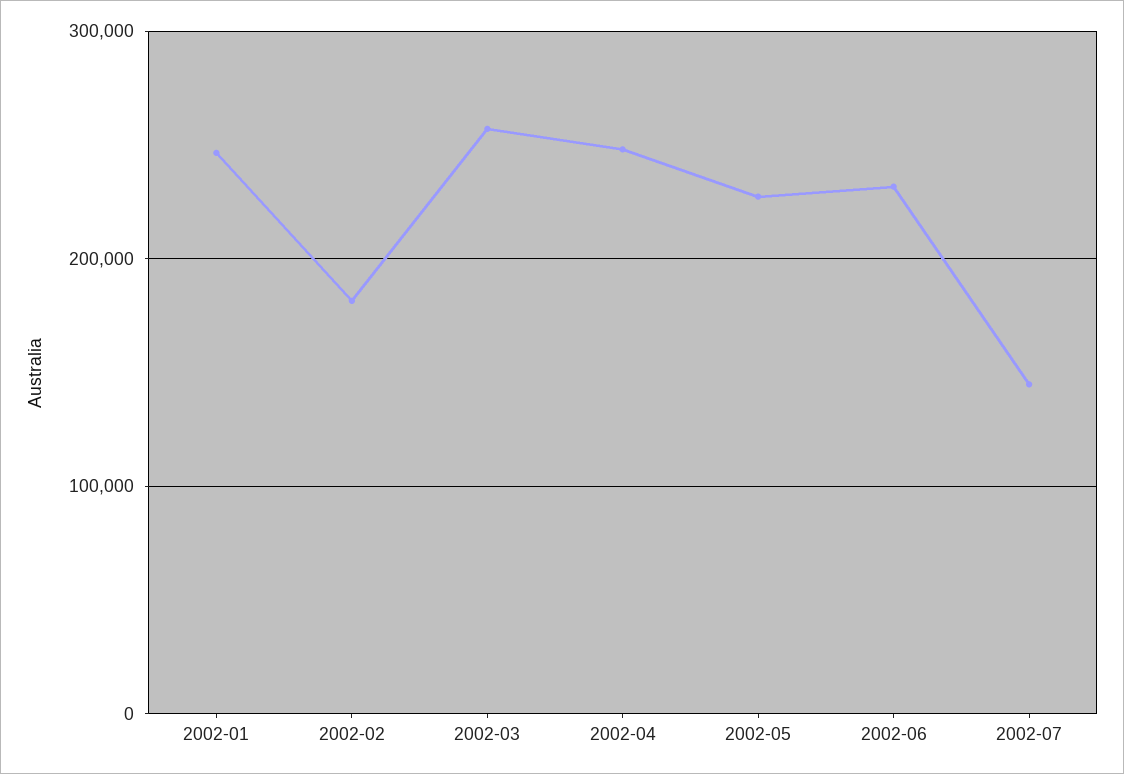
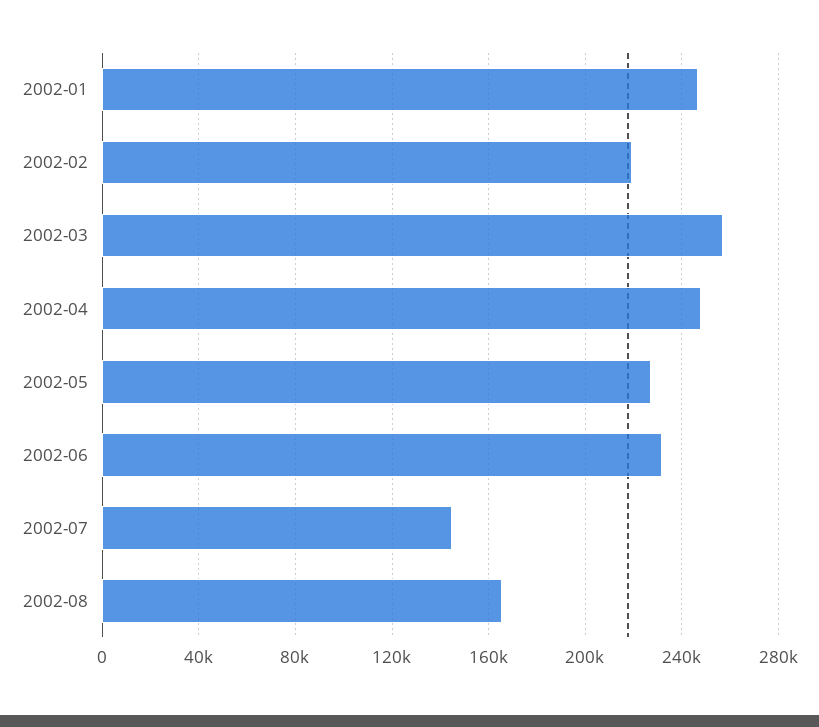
2002-02: 180000 -> 220000
2002-08: none -> 165000

